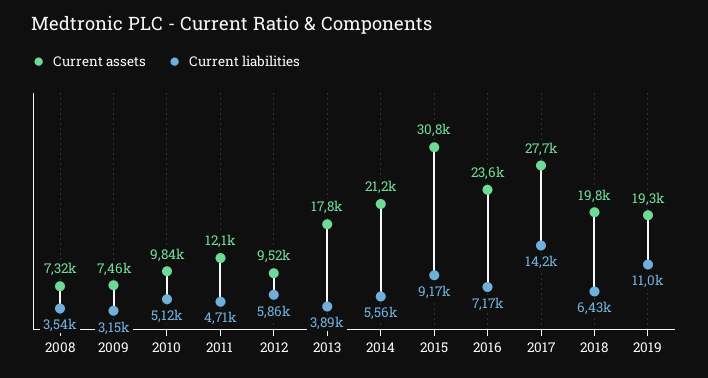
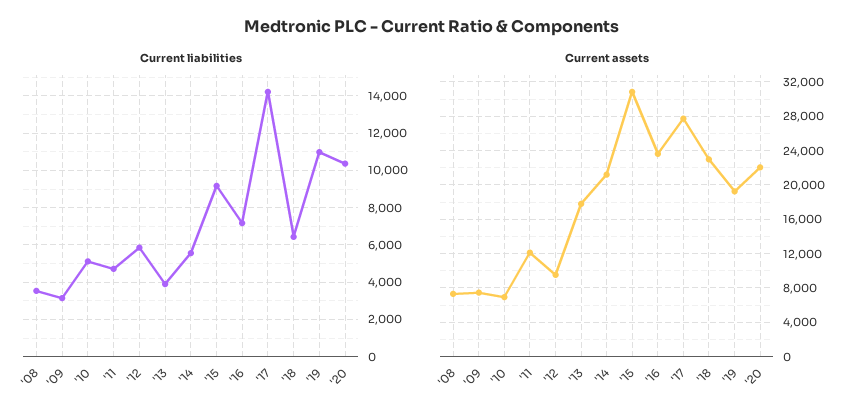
Current assets, 2010: 9840 -> 7000
Current assets, 2018: 19800 -> 23000
Current liabilities, '20: none -> 10500
Current assets, '20: none -> 22000

